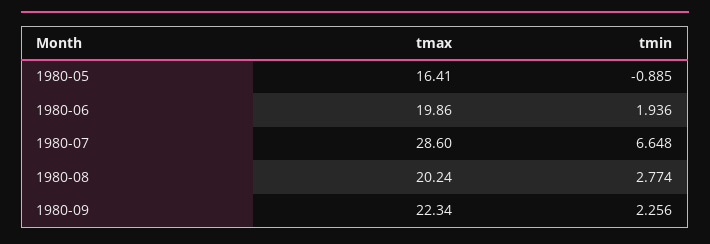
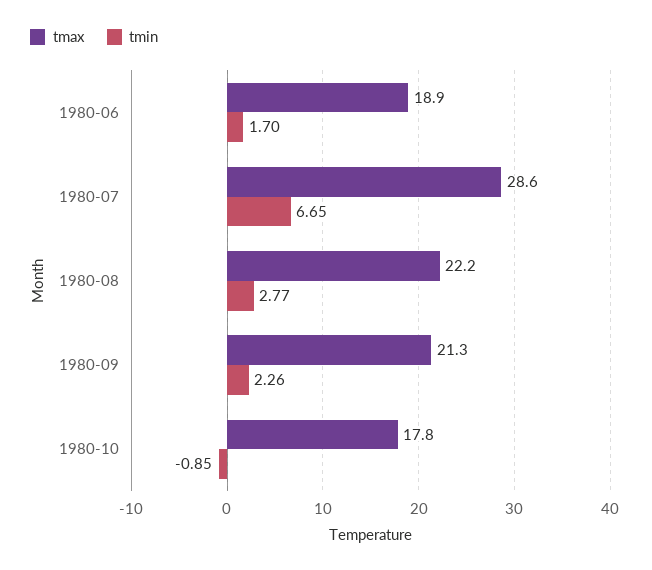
tmax, 1980-05: 16.41 -> none
tmin, 1980-05: -0.885 -> none
tmax, 1980-06: 19.86 -> 18.9
tmin, 1980-06: 1.936 -> 1.7
tmax, 1980-08: 20.24 -> 22.2
tmax, 1980-09: 22.34 -> 21.3
tmax, 1980-10: none -> 17.8
tmin, 1980-10: none -> -0.85

